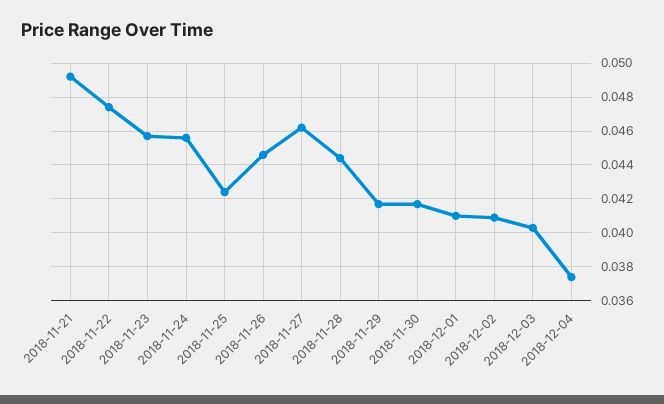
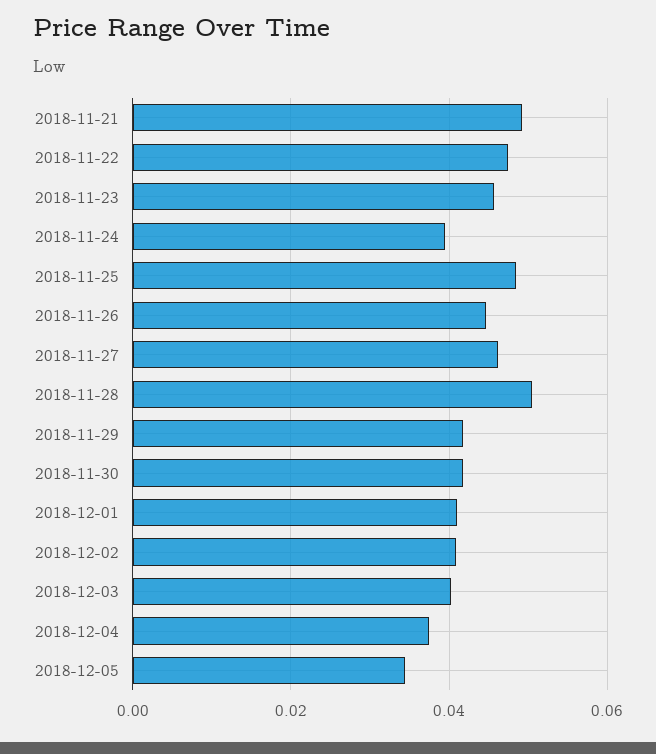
2018-11-24: 0.0455 -> 0.04
2018-11-25: 0.0425 -> 0.048
2018-11-28: 0.0445 -> 0.05
2018-12-05: none -> 0.034

